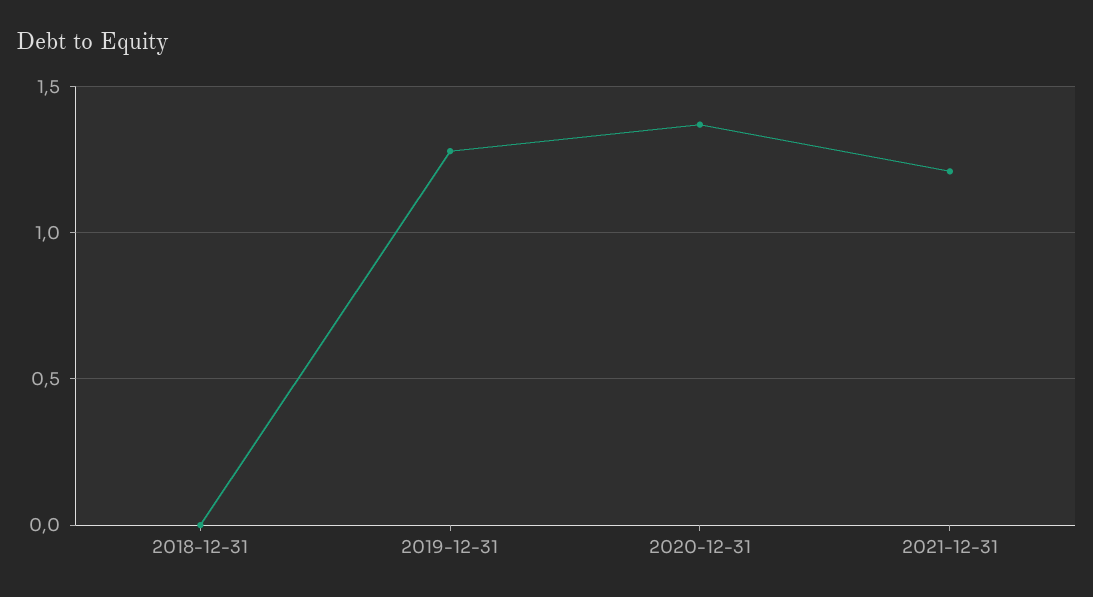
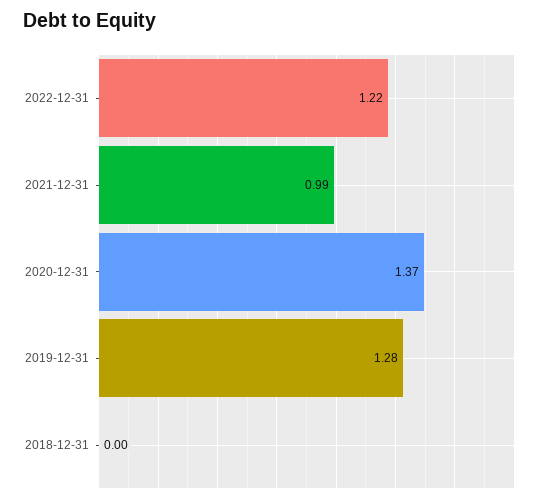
2021-12-31: 1.2 -> 0.99
2022-12-31: none -> 1.22

